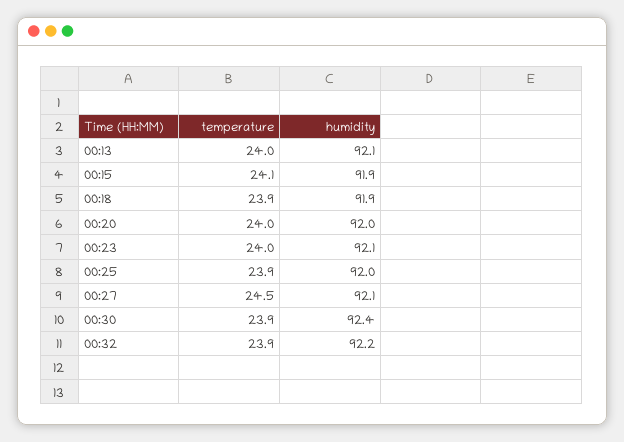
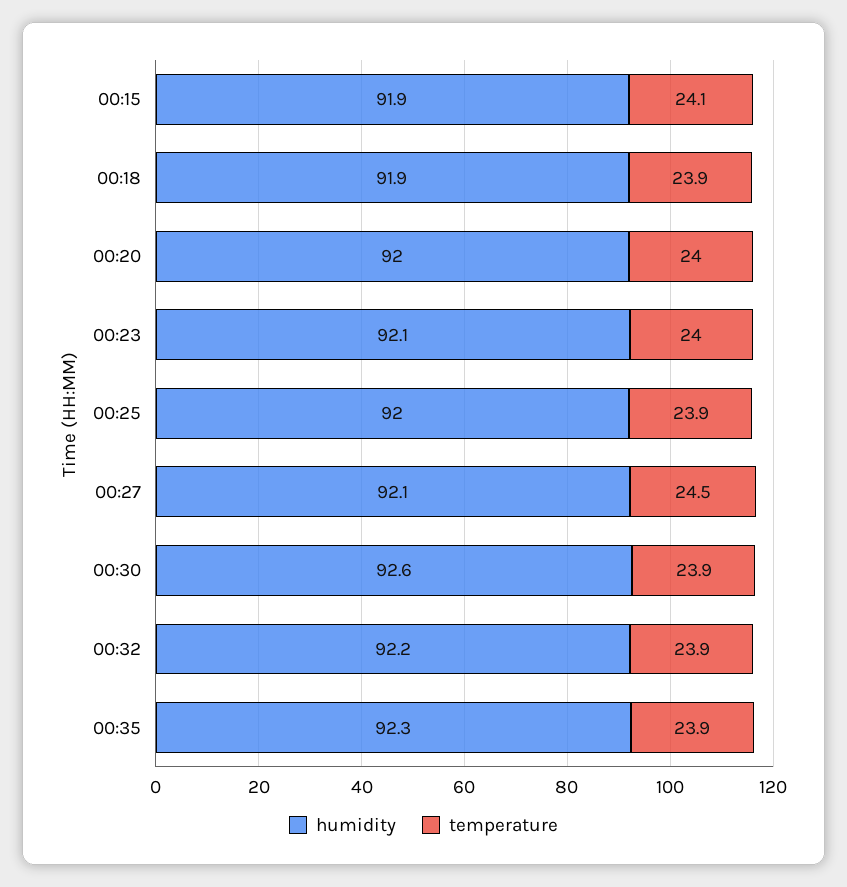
temperature, 00:13: 24 -> none
humidity, 00:13: 92.1 -> none
humidity, 00:30: 92.4 -> 92.6
humidity, 00:35: none -> 92.3
temperature, 00:35: none -> 23.9

